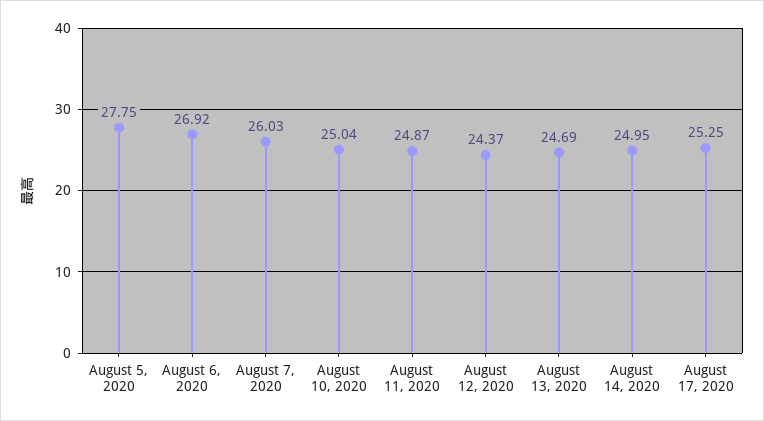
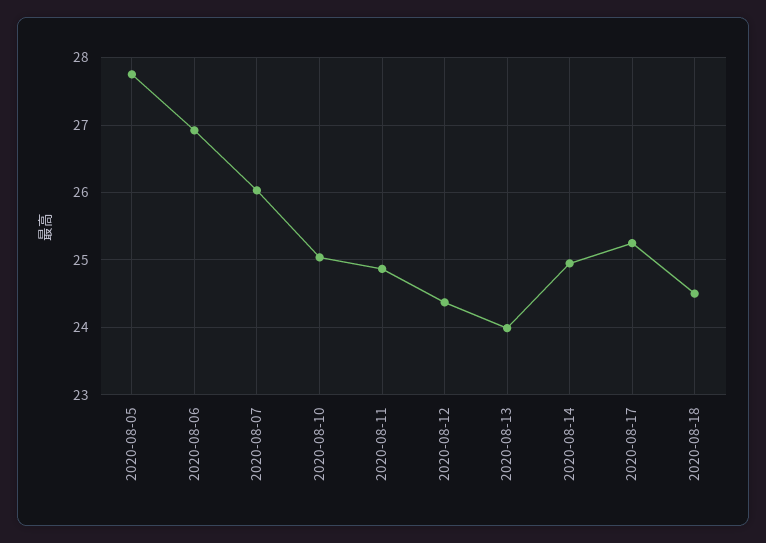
August 13, 2020: 24.69 -> 24
2020-08-18: none -> 24.5

